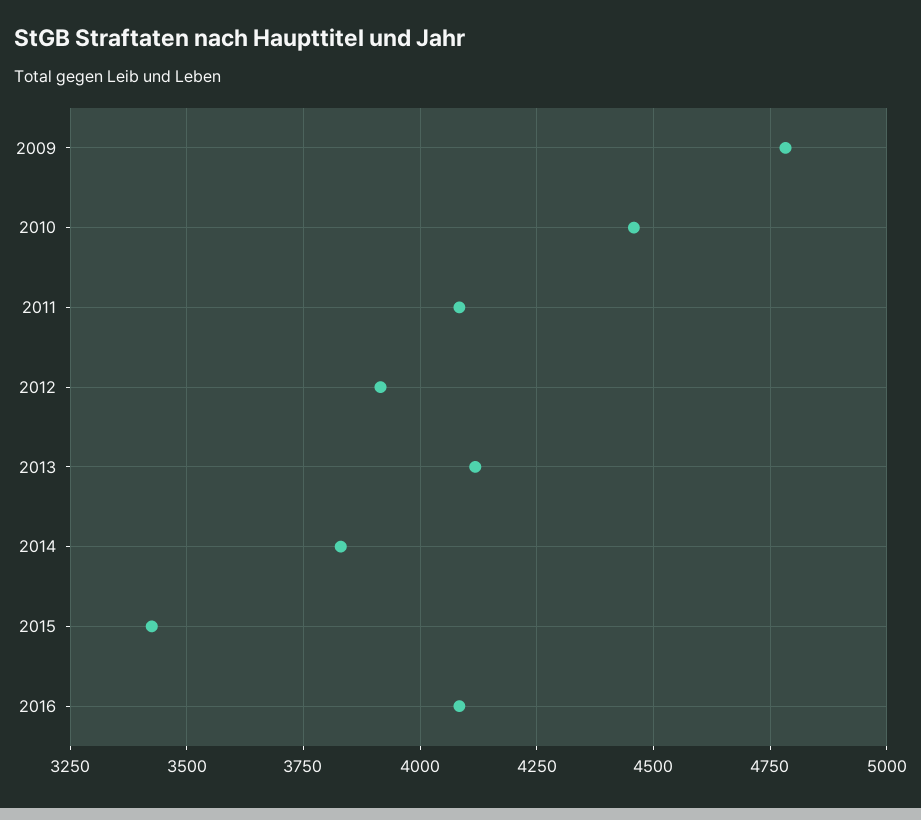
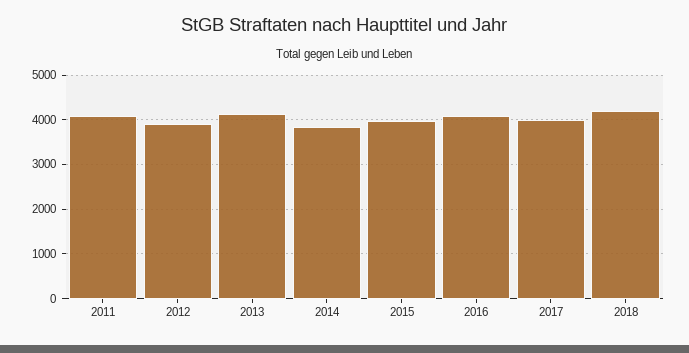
2009: 4775 -> none
2010: 4450 -> none
2015: 3425 -> 4000
2017: none -> 4000
2018: none -> 4200

